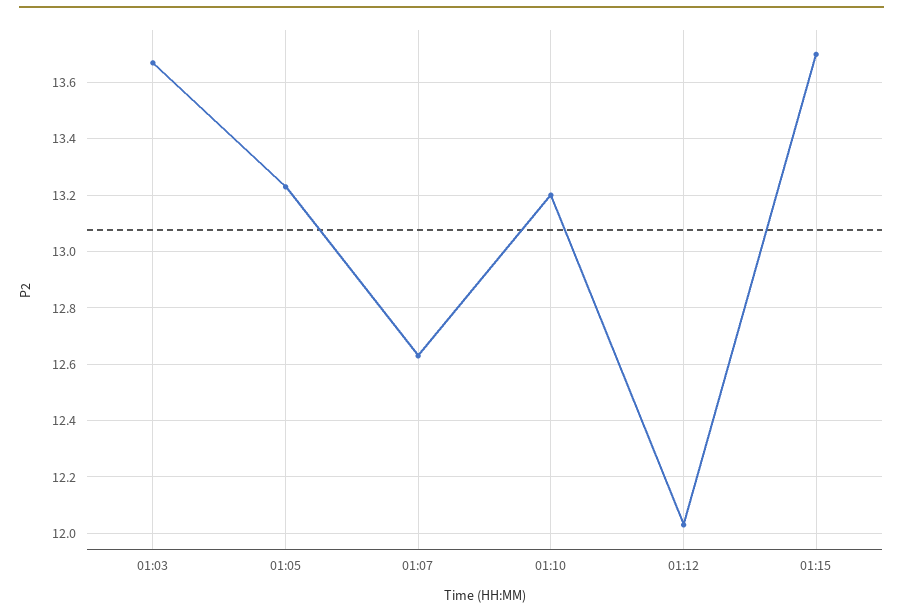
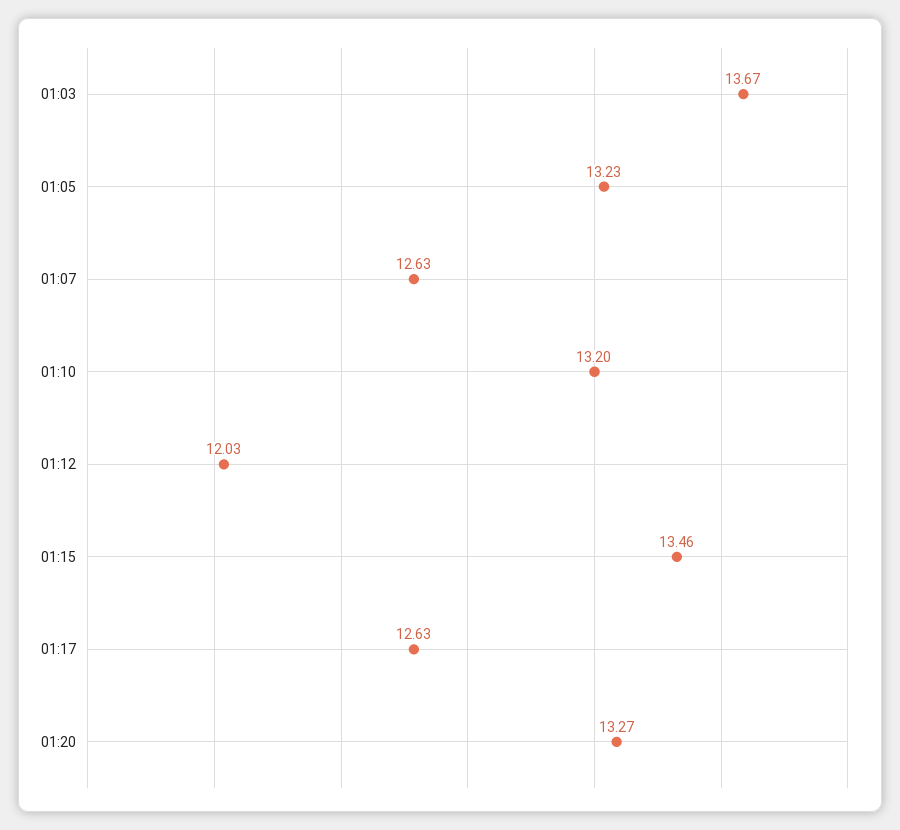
01:15: 13.7 -> 13.46
01:17: none -> 12.63
01:20: none -> 13.27

